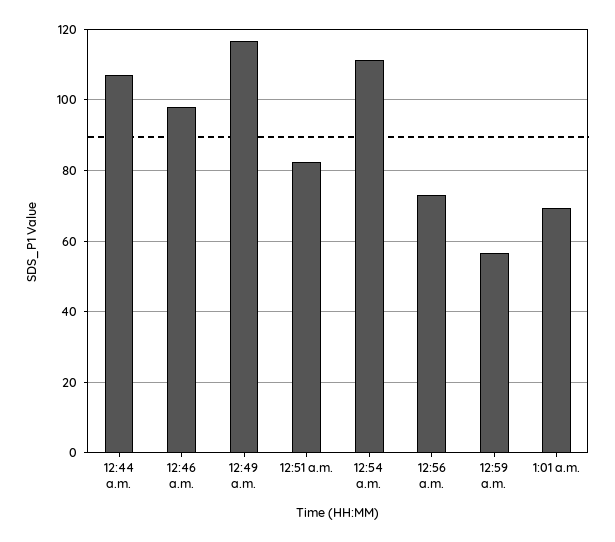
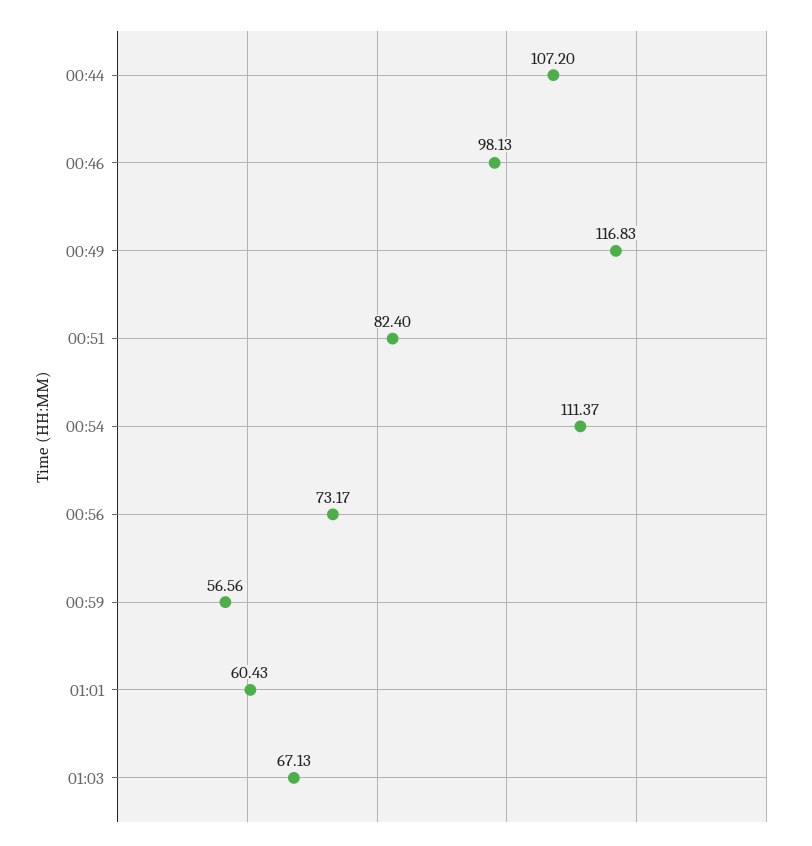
1:01 a.m.: 70 -> 60.43
01:03: none -> 67.13

